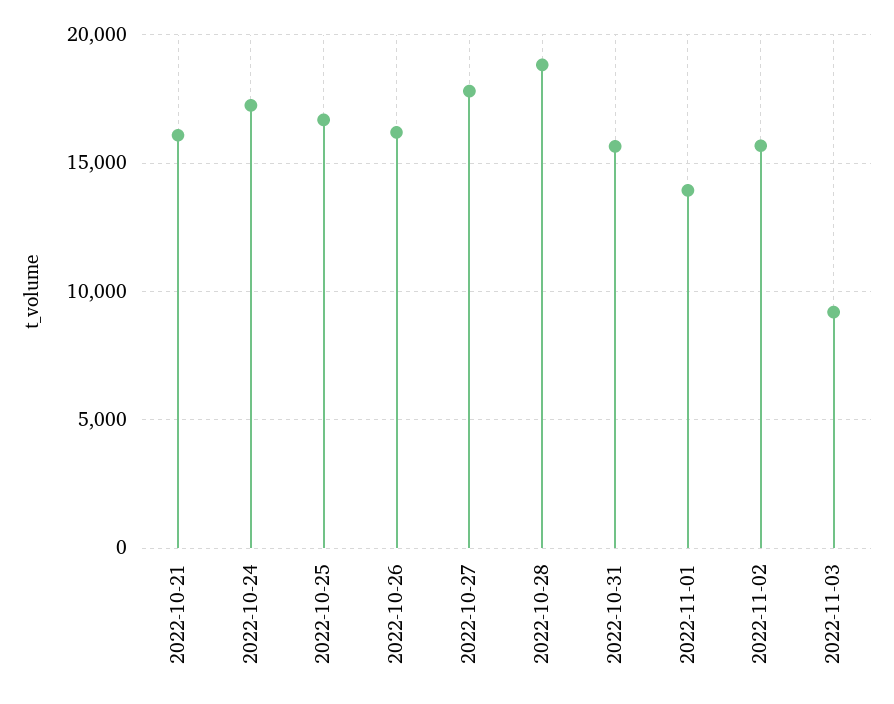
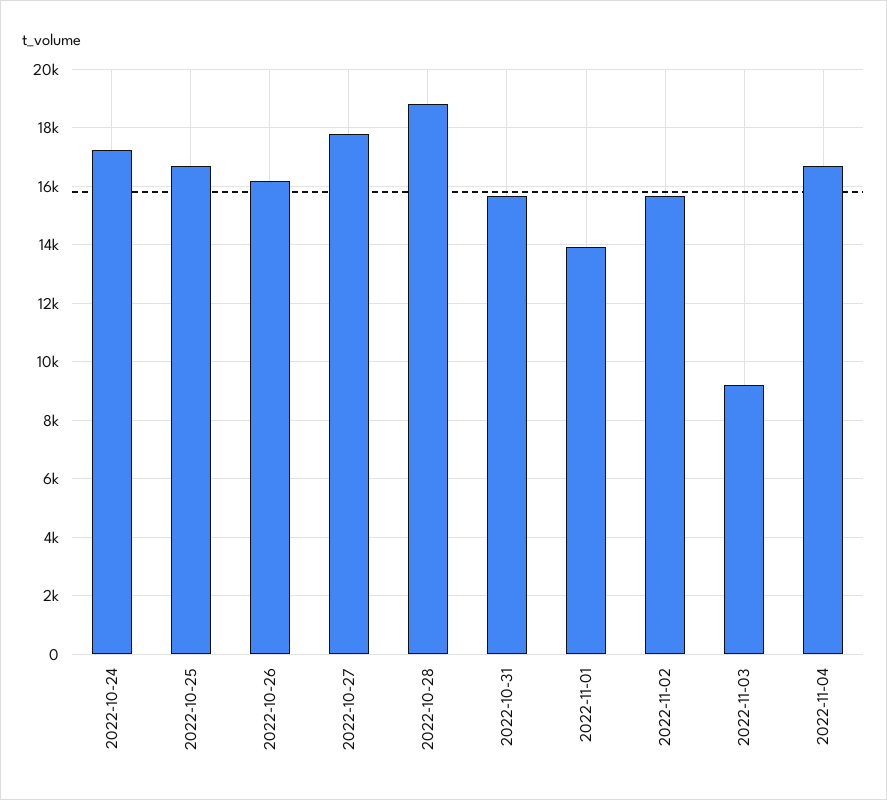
2022-10-21: 16000 -> none
2022-11-04: none -> 16750

